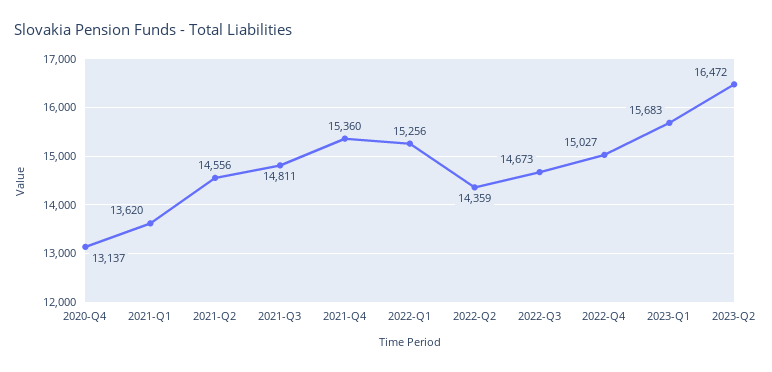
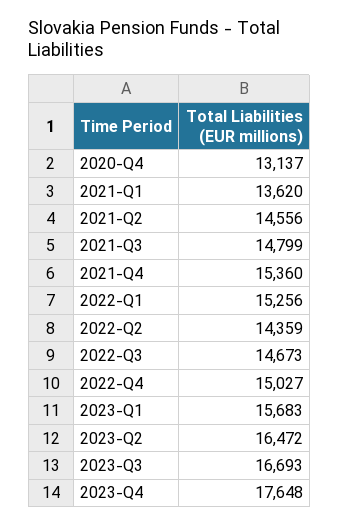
2021-Q3: 14811 -> 14799
2023-Q3: none -> 16693
2023-Q4: none -> 17648

